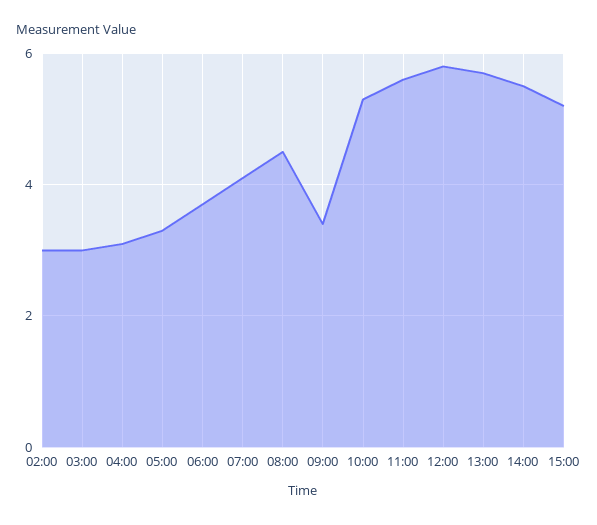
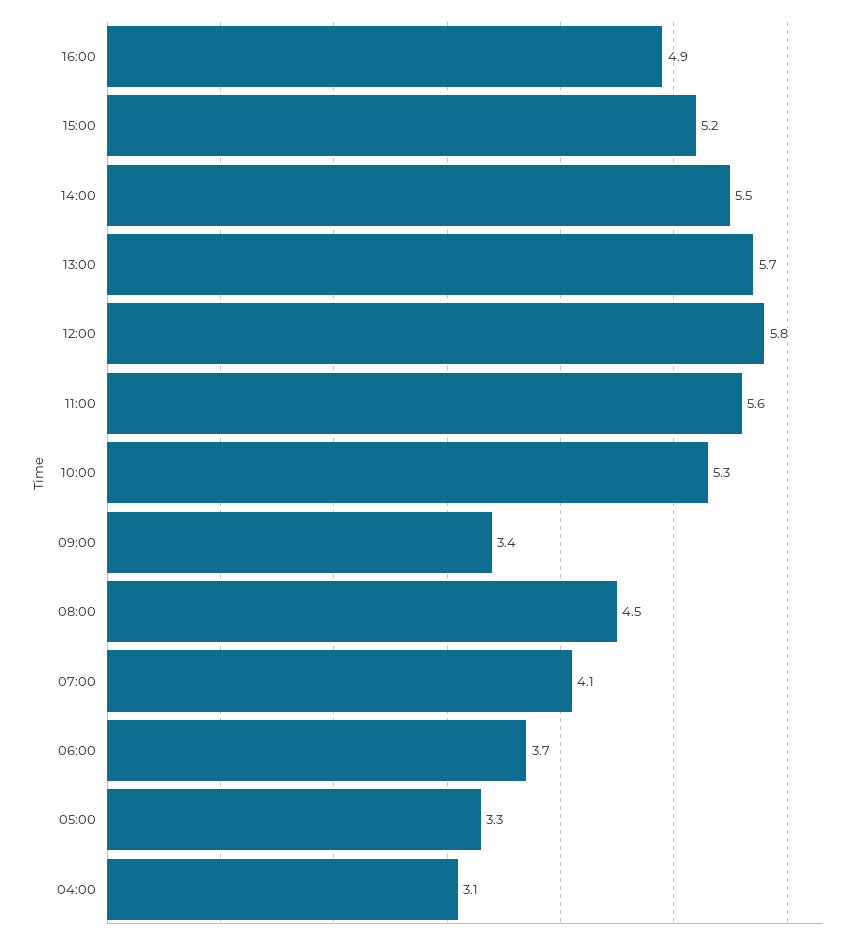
02:00: 3 -> none
03:00: 3 -> none
16:00: none -> 4.9

